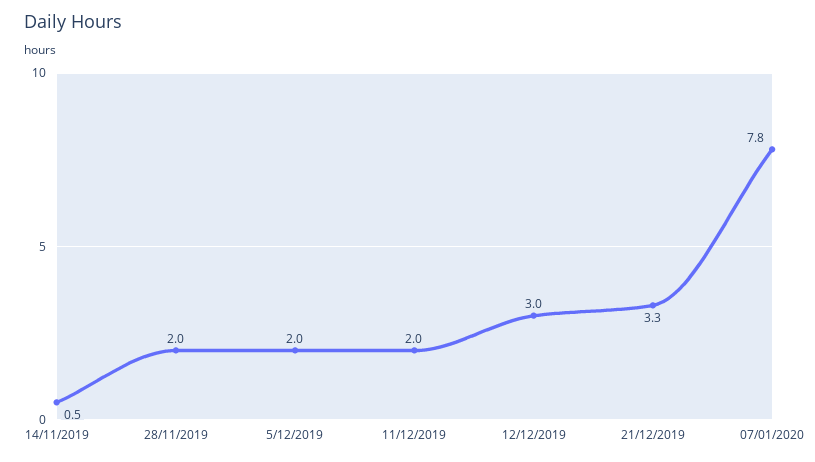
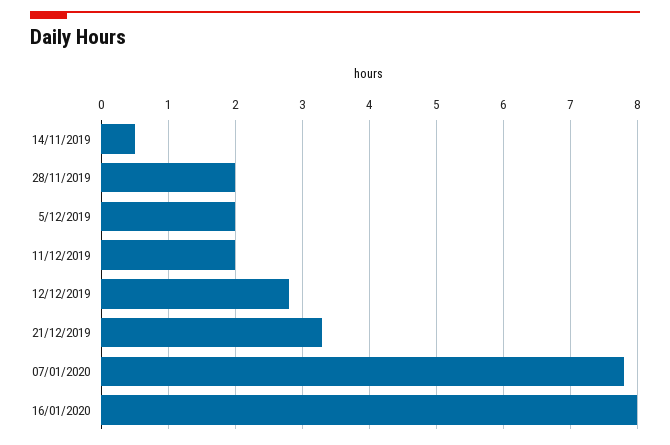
12/12/2019: 3 -> 2.8
16/01/2020: none -> 8

